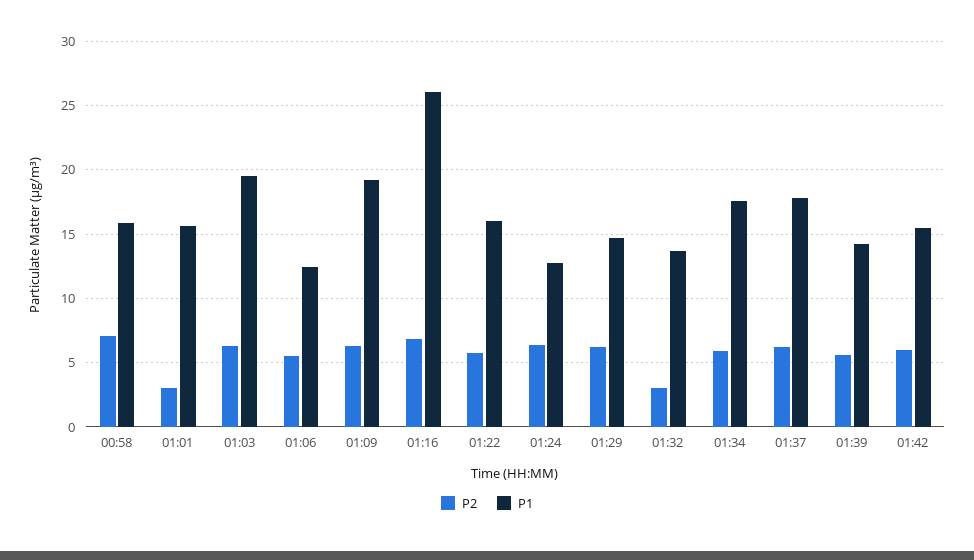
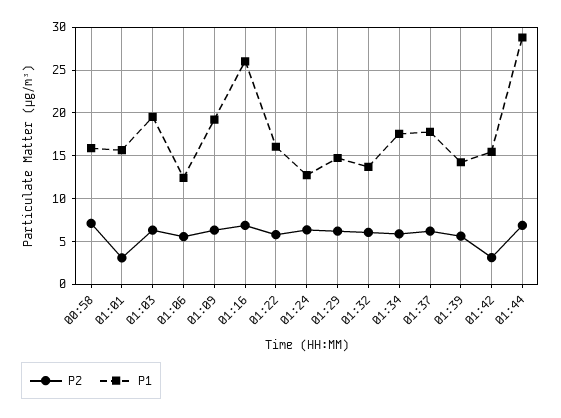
P2, 01:32: 3 -> 6
P2, 01:42: 6 -> 3
P2, 01:44: none -> 7
P1, 01:44: none -> 29

